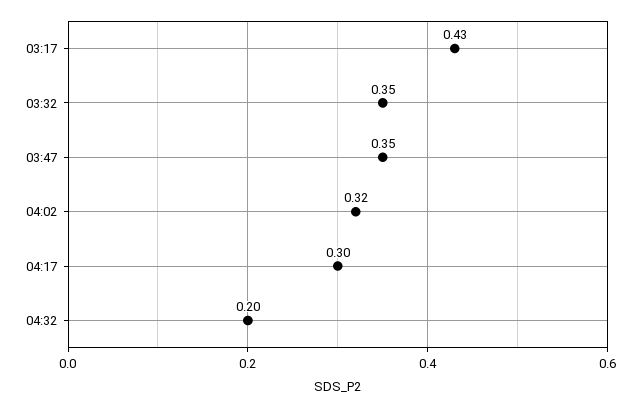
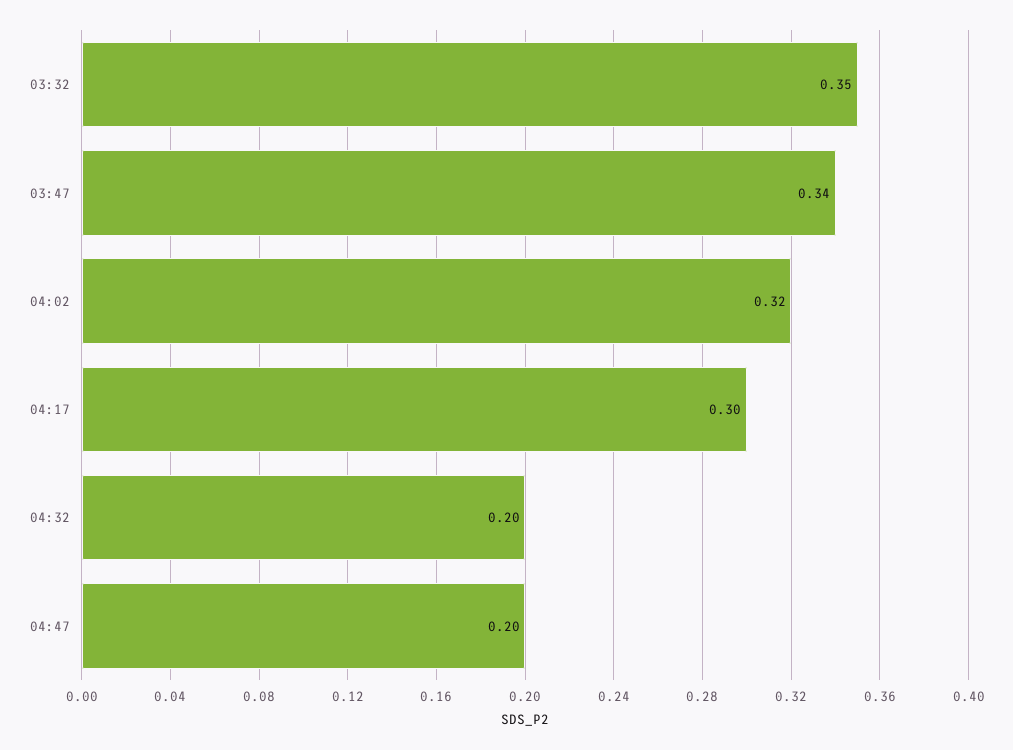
03:17: 0.43 -> none
03:47: 0.35 -> 0.34
04:47: none -> 0.2

